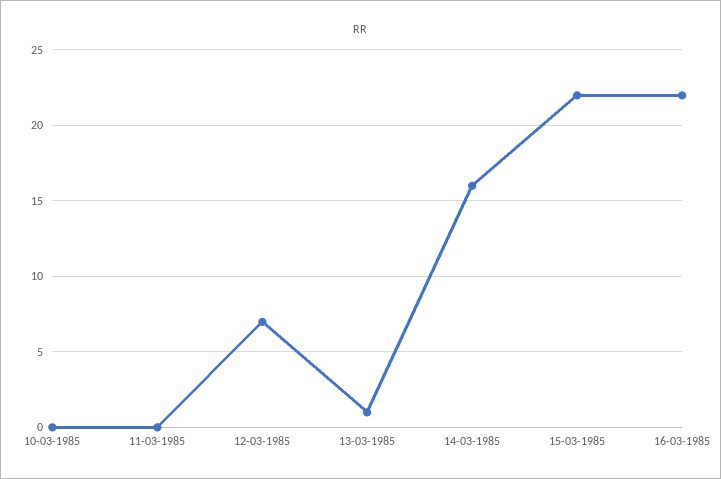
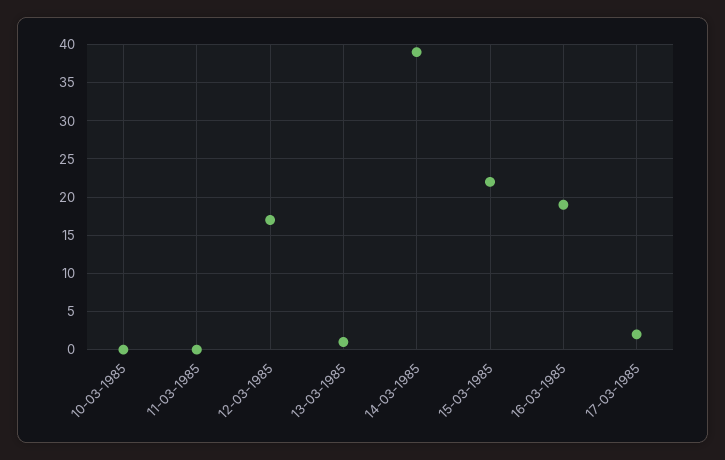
12-03-1985: 7 -> 17
14-03-1985: 16 -> 39
16-03-1985: 22 -> 19
17-03-1985: none -> 2

